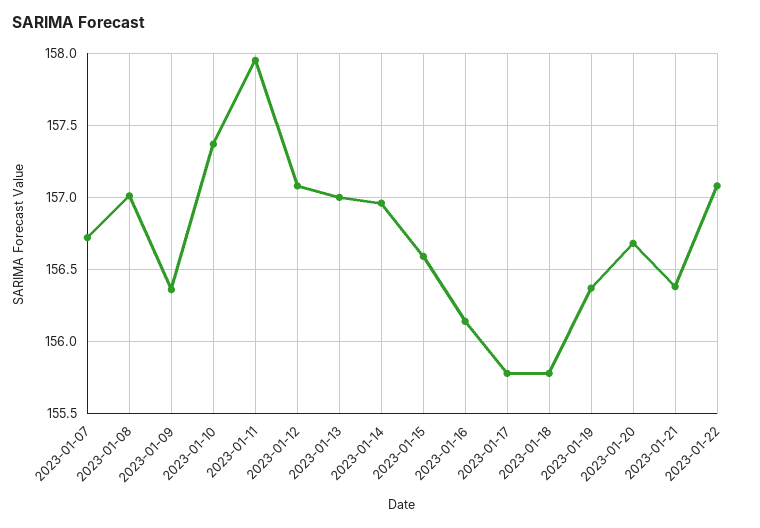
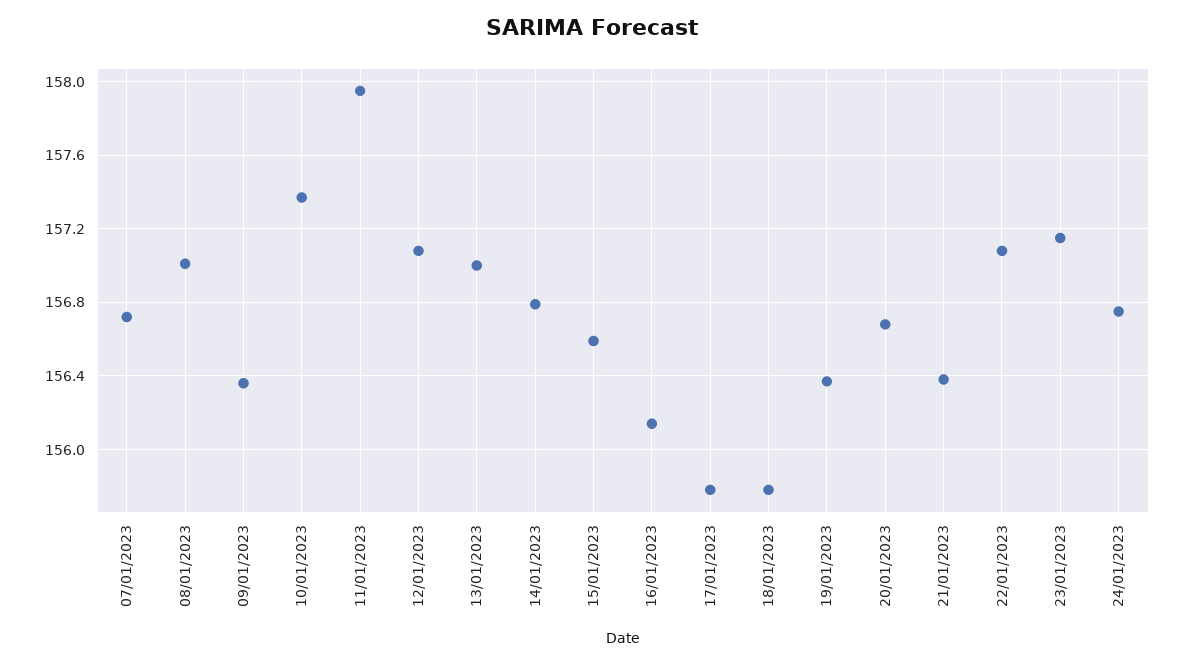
2023-01-14: 156.95 -> 156.8
23/01/2023: none -> 157.15
24/01/2023: none -> 156.75

